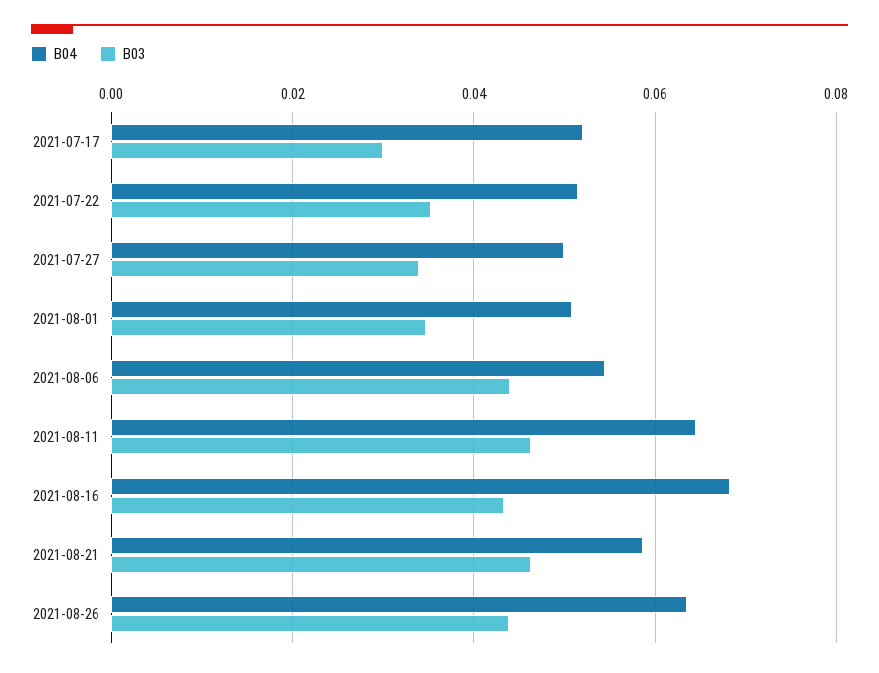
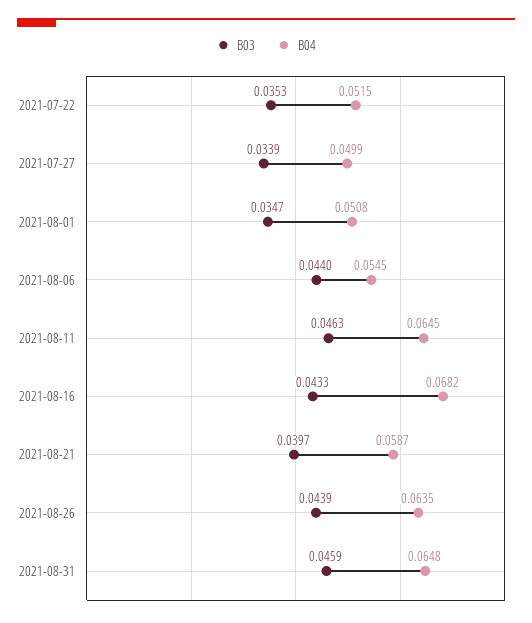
B04, 2021-07-17: 0.052 -> none
B03, 2021-07-17: 0.03 -> none
B03, 2021-08-21: 0.046 -> 0.0397
B03, 2021-08-31: none -> 0.0459
B04, 2021-08-31: none -> 0.0648

